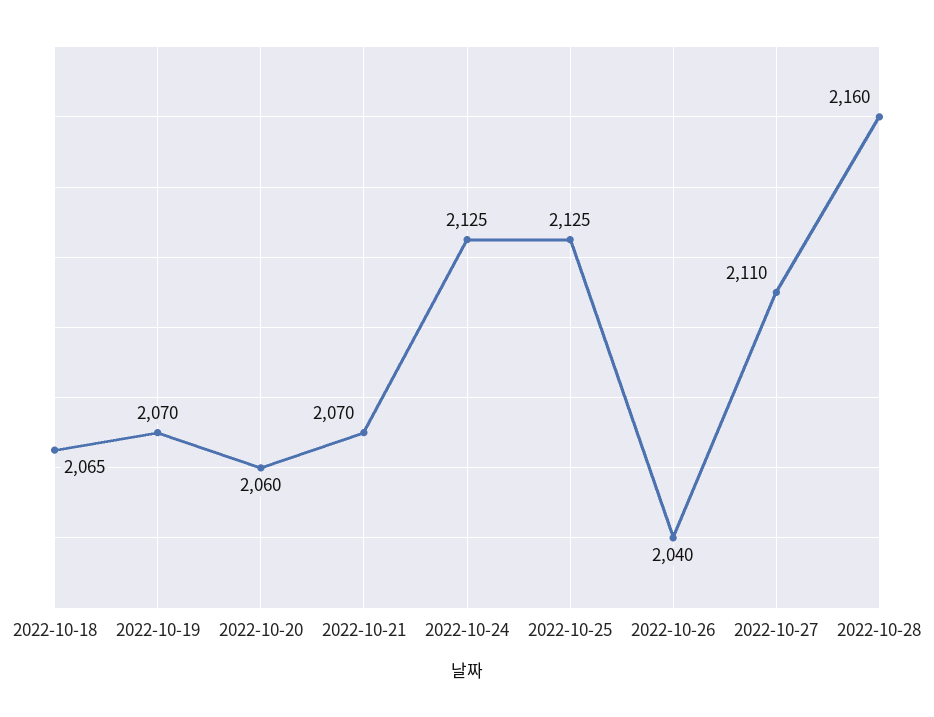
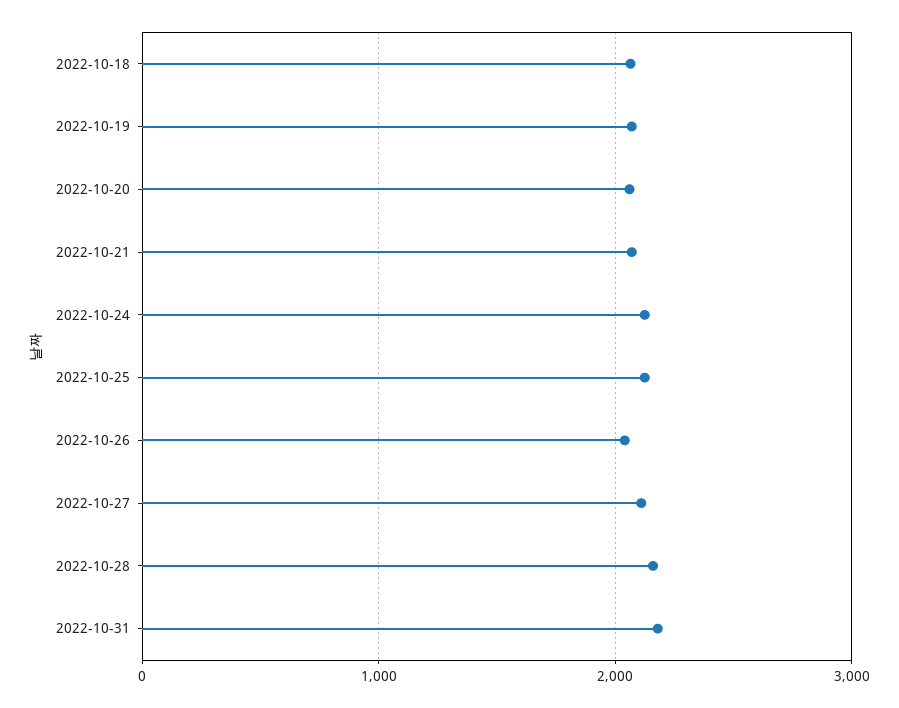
2022-10-31: none -> 2200

